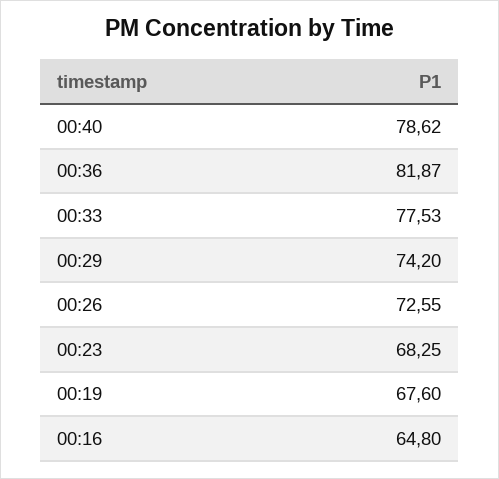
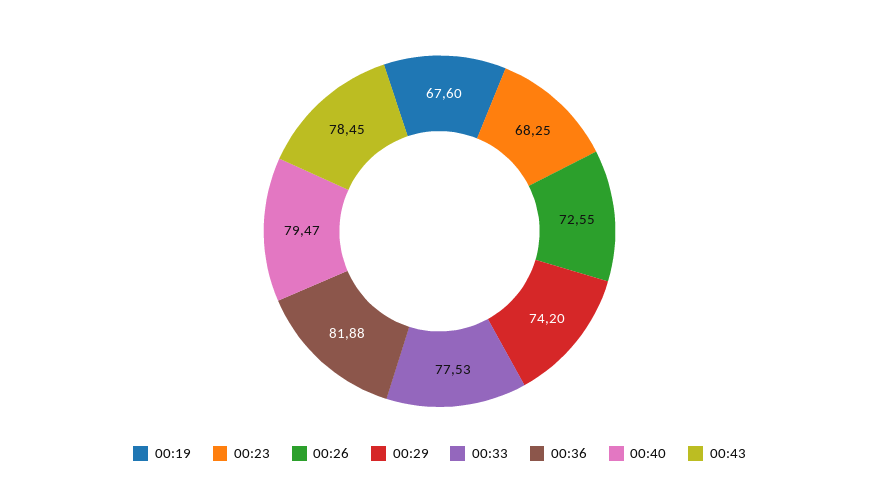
00:40: 78.62 -> 79.47
00:36: 81.87 -> 81.88
00:16: 64.8 -> none
00:43: none -> 78.45

